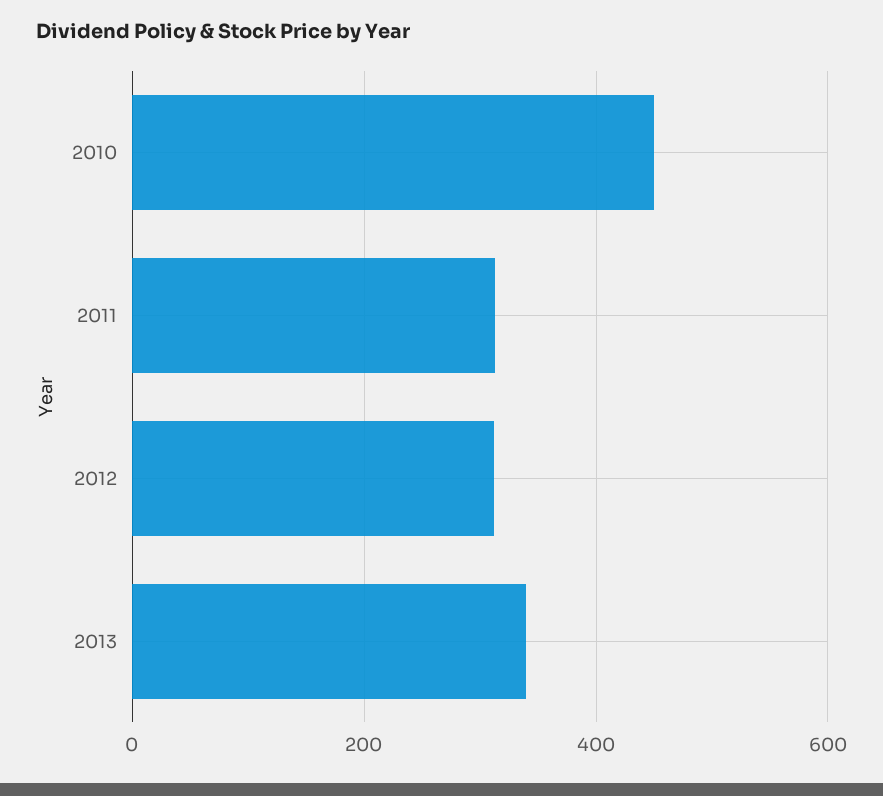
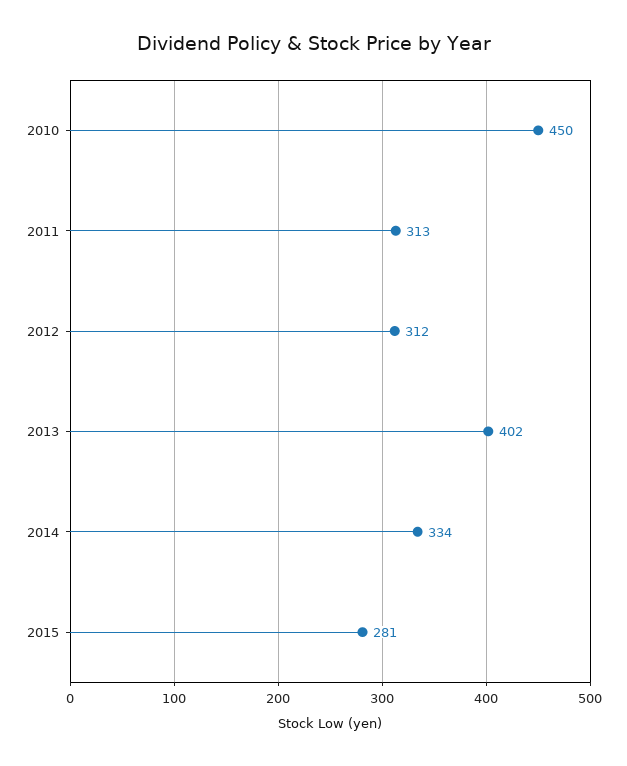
2013: 340 -> 402
2014: none -> 334
2015: none -> 281

